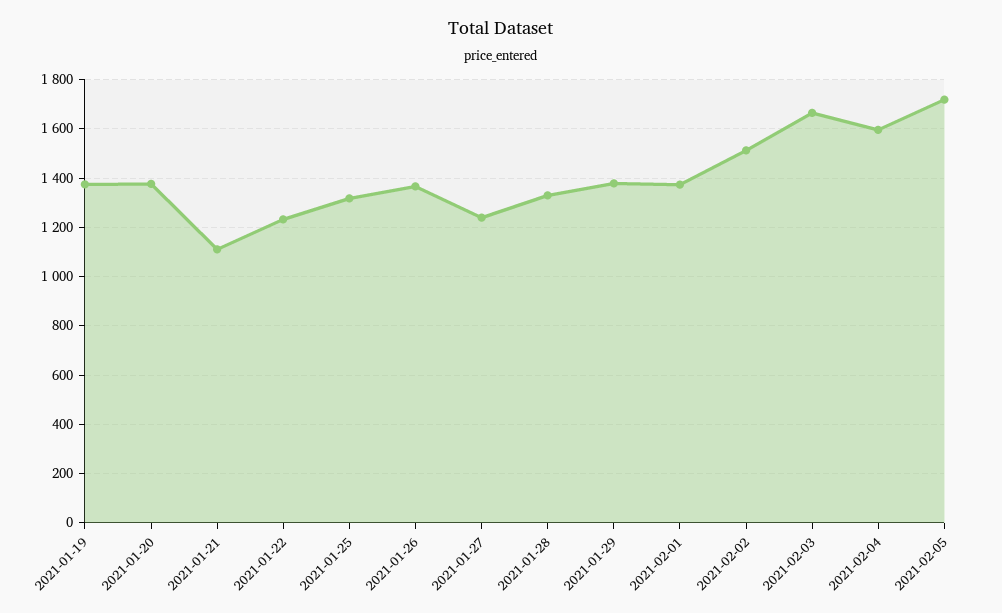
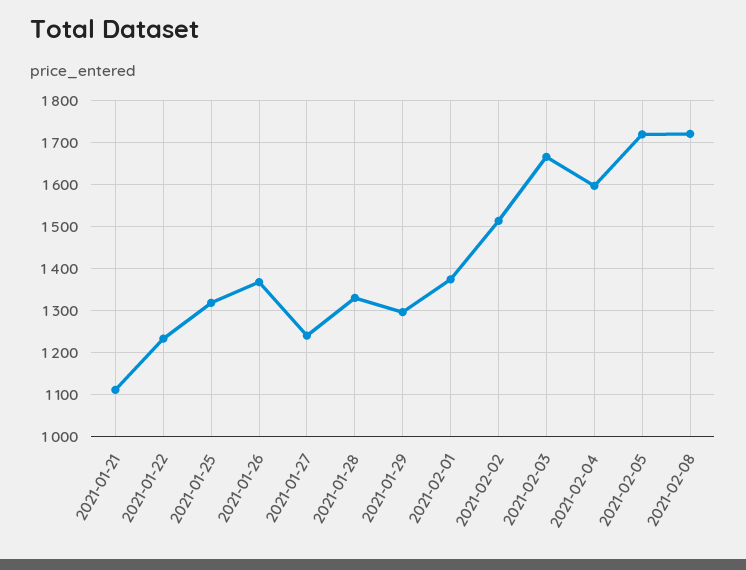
2021-01-19: 1375 -> none
2021-01-20: 1375 -> none
2021-01-29: 1375 -> 1300
2021-02-08: none -> 1720

